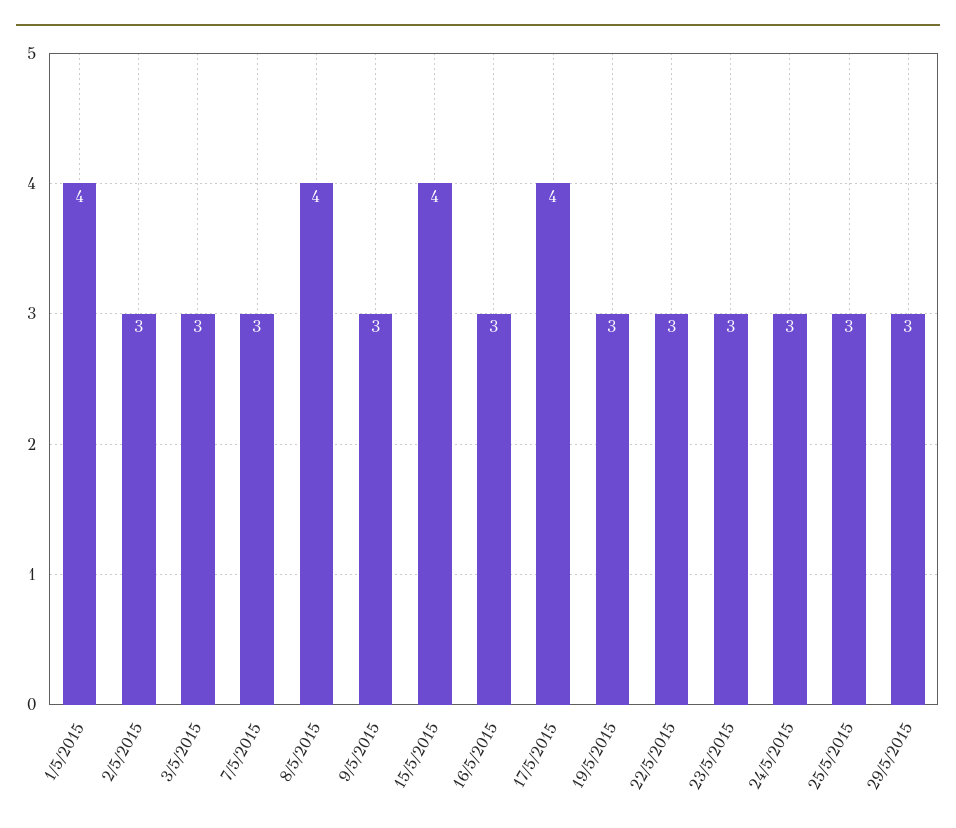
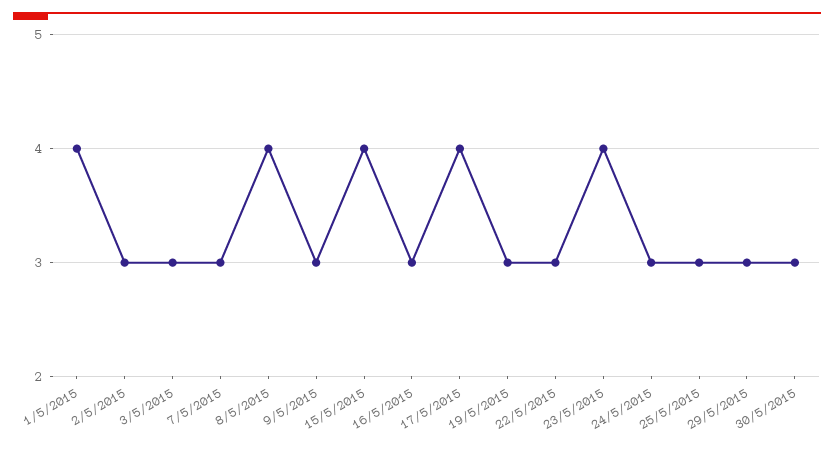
23/5/2015: 3 -> 4
30/5/2015: none -> 3

